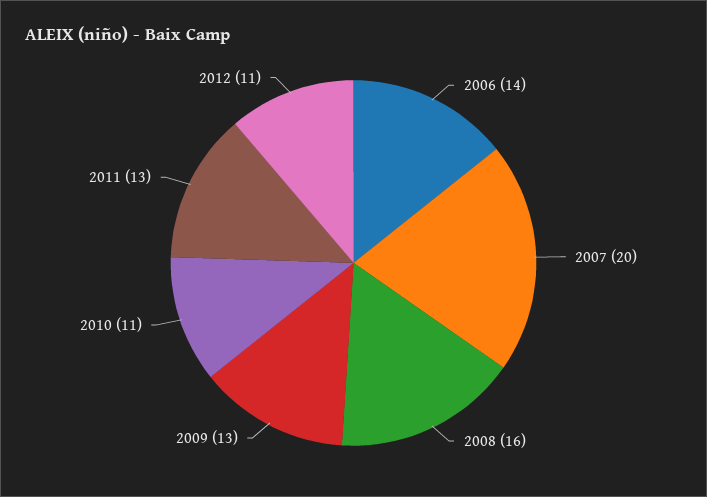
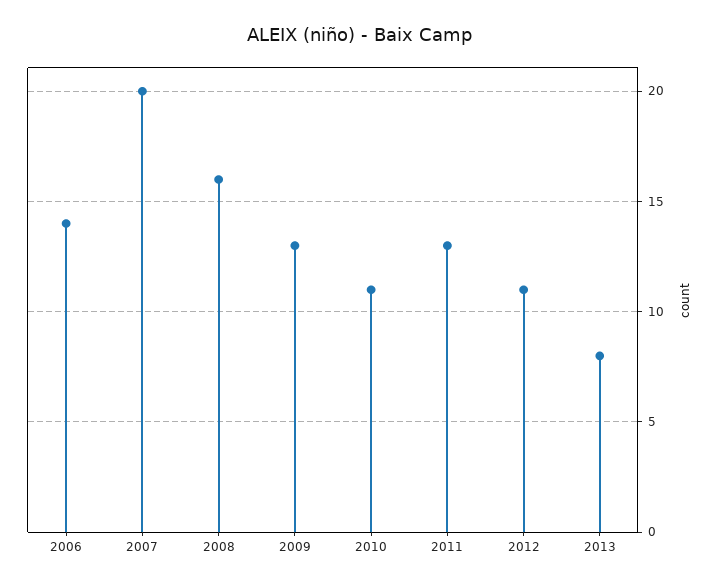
2013: none -> 8

